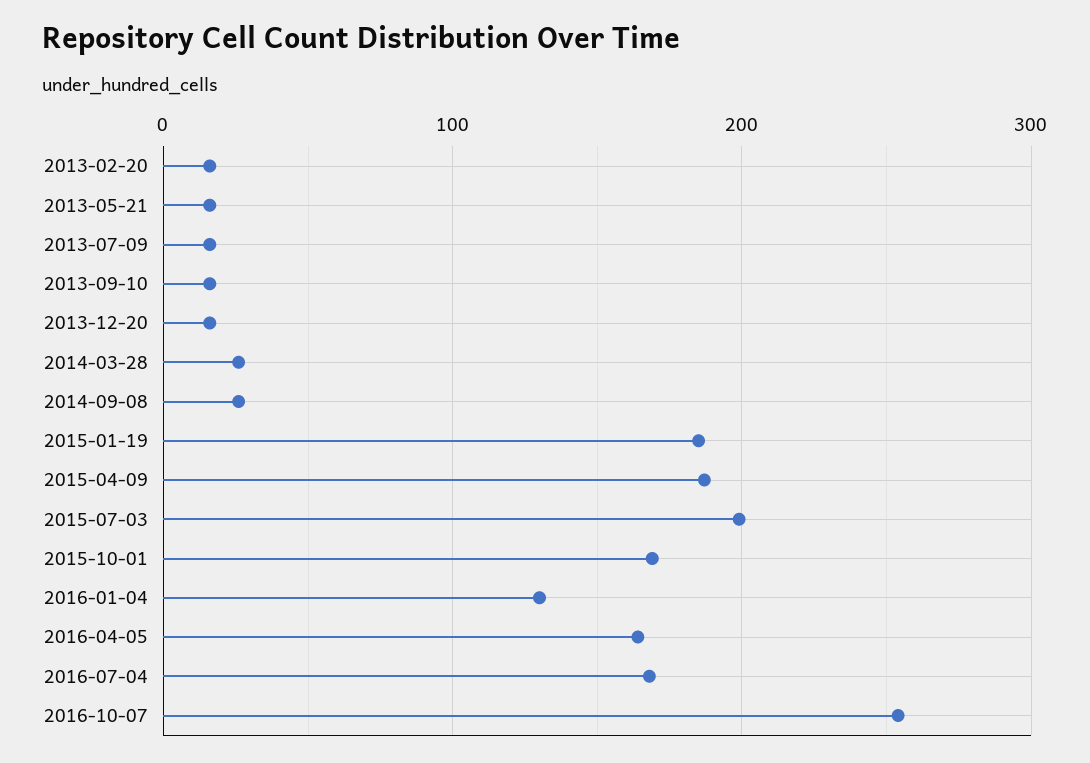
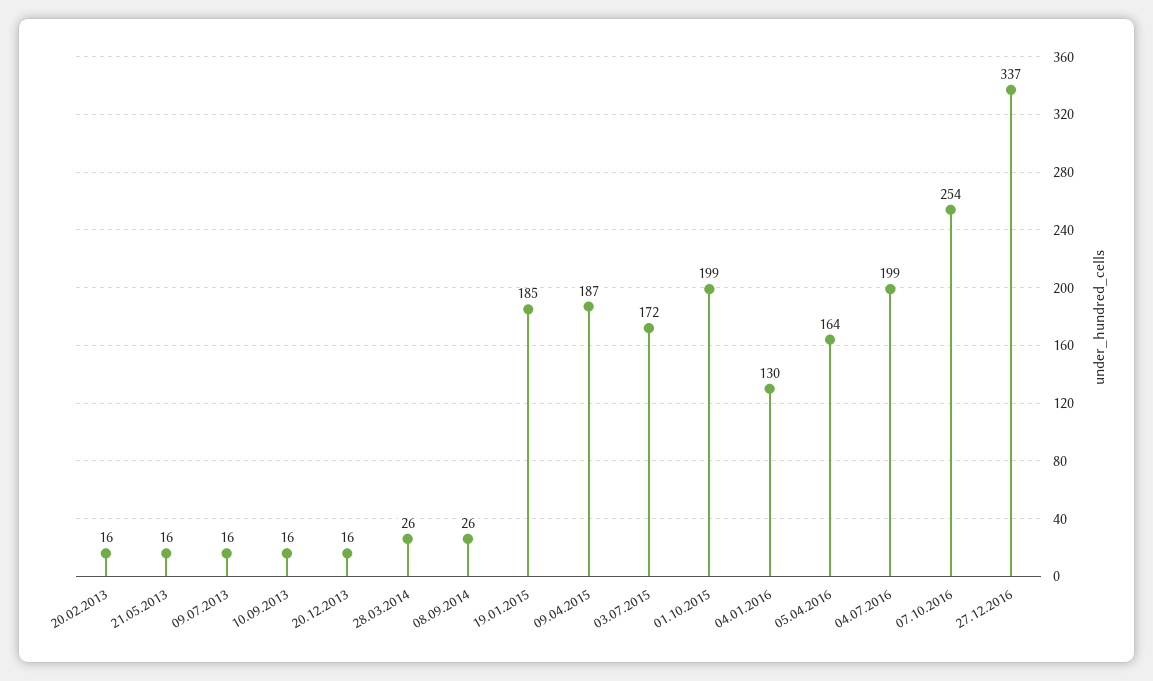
2015-07-03: 200 -> 172
2015-10-01: 170 -> 199
2016-07-04: 170 -> 199
27.12.2016: none -> 337

